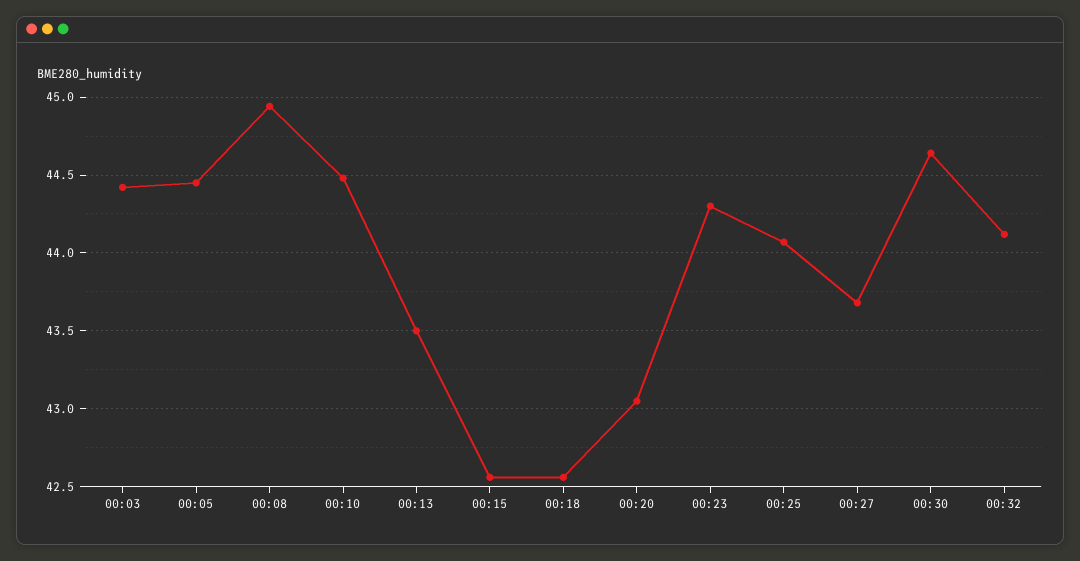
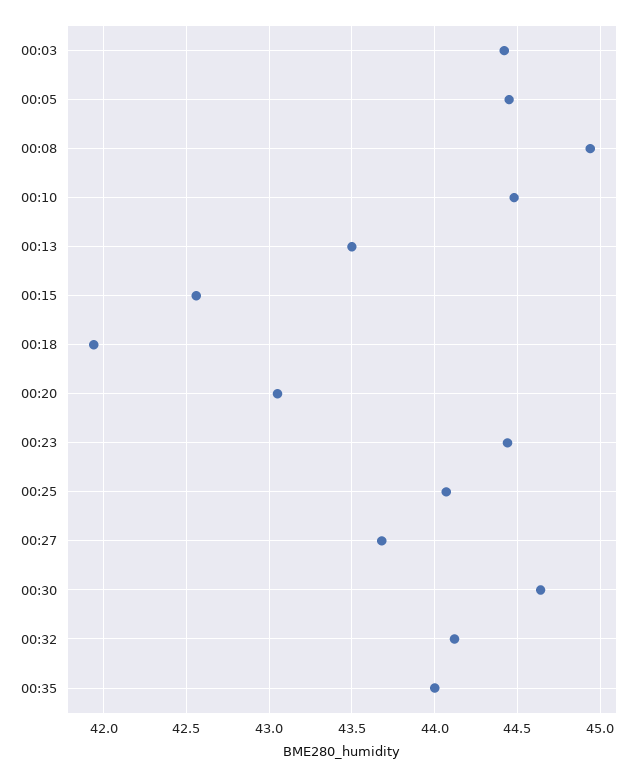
00:18: 42.55 -> 41.95
00:23: 44.3 -> 44.45
00:35: none -> 44

